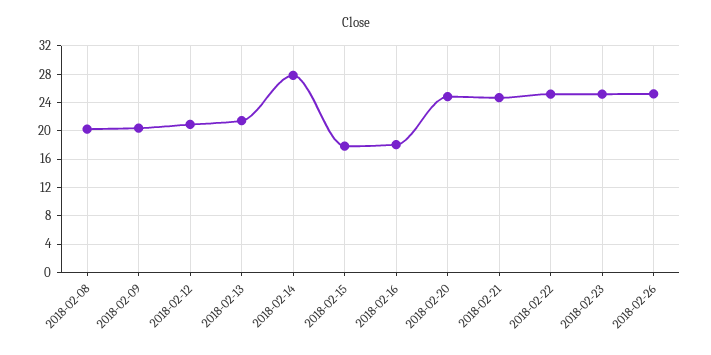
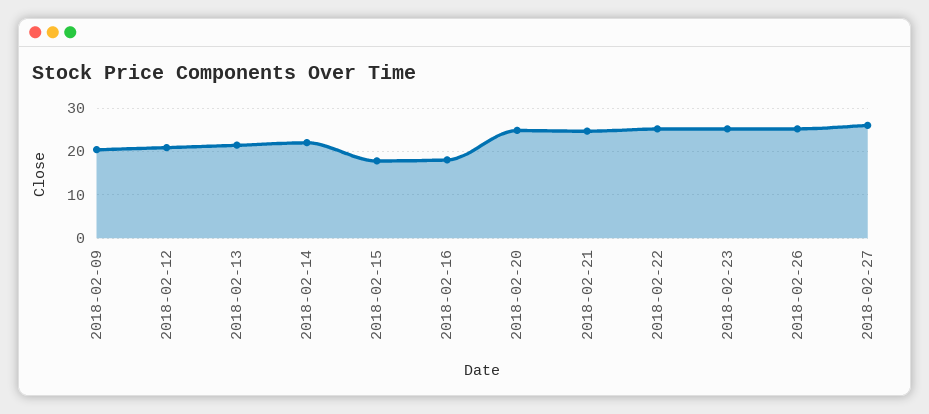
2018-02-08: 20 -> none
2018-02-14: 28 -> 22
2018-02-27: none -> 26

